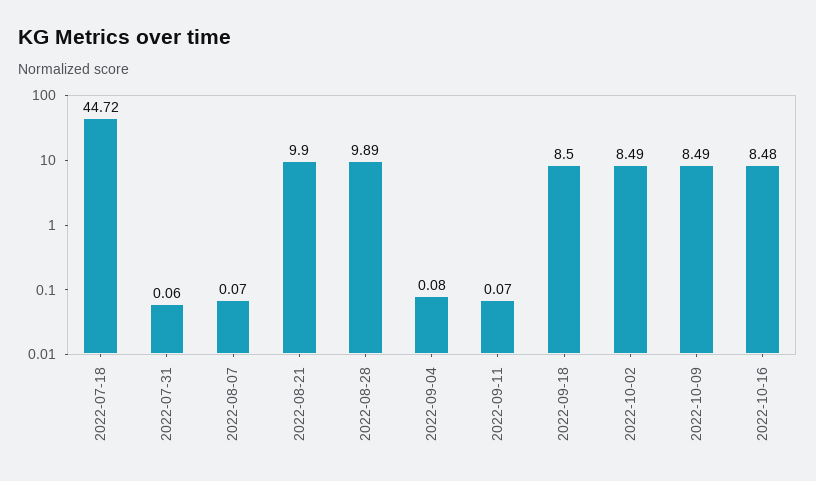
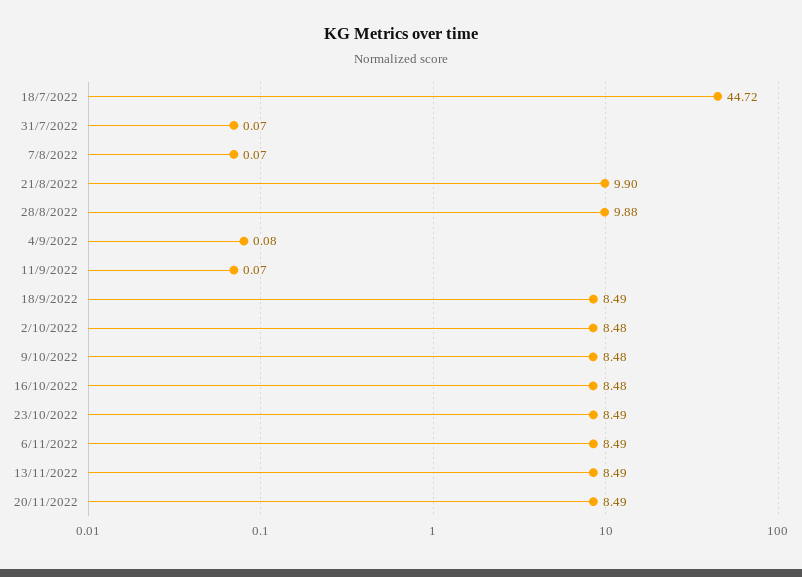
2022-07-31: 0.06 -> 0.07
2022-08-28: 9.89 -> 9.88
2022-09-18: 8.5 -> 8.49
2022-10-02: 8.49 -> 8.48
2022-10-09: 8.49 -> 8.48
23/10/2022: none -> 8.49
6/11/2022: none -> 8.49
13/11/2022: none -> 8.49
20/11/2022: none -> 8.49

